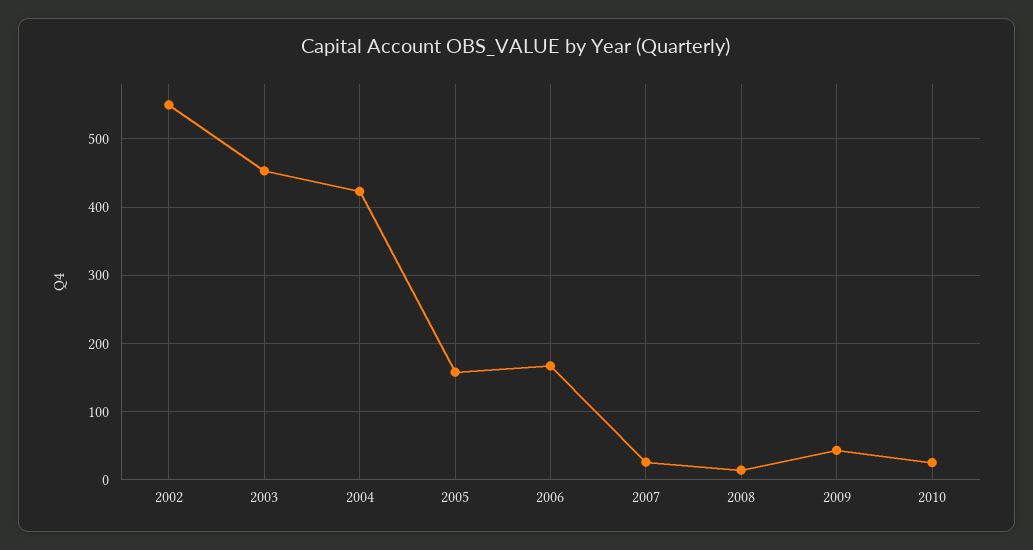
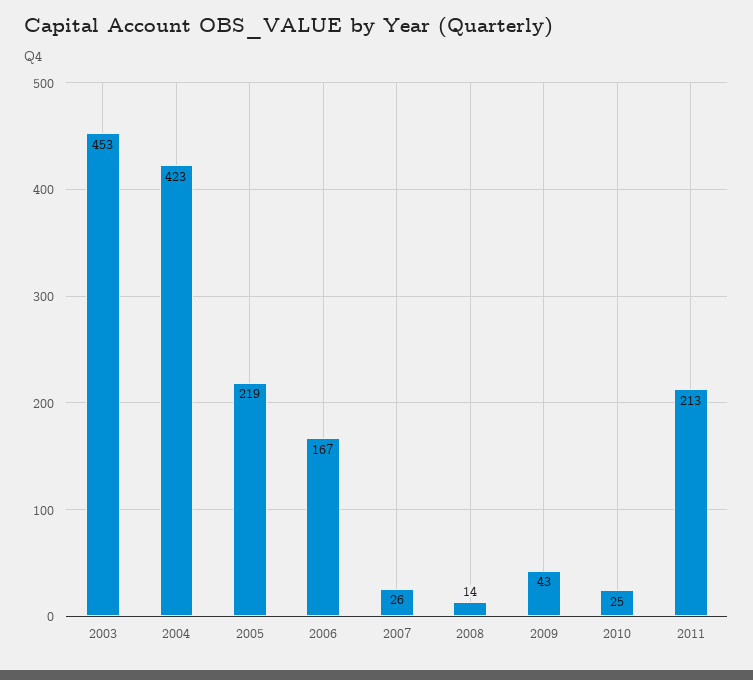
2002: 550 -> none
2005: 160 -> 219
2011: none -> 213

